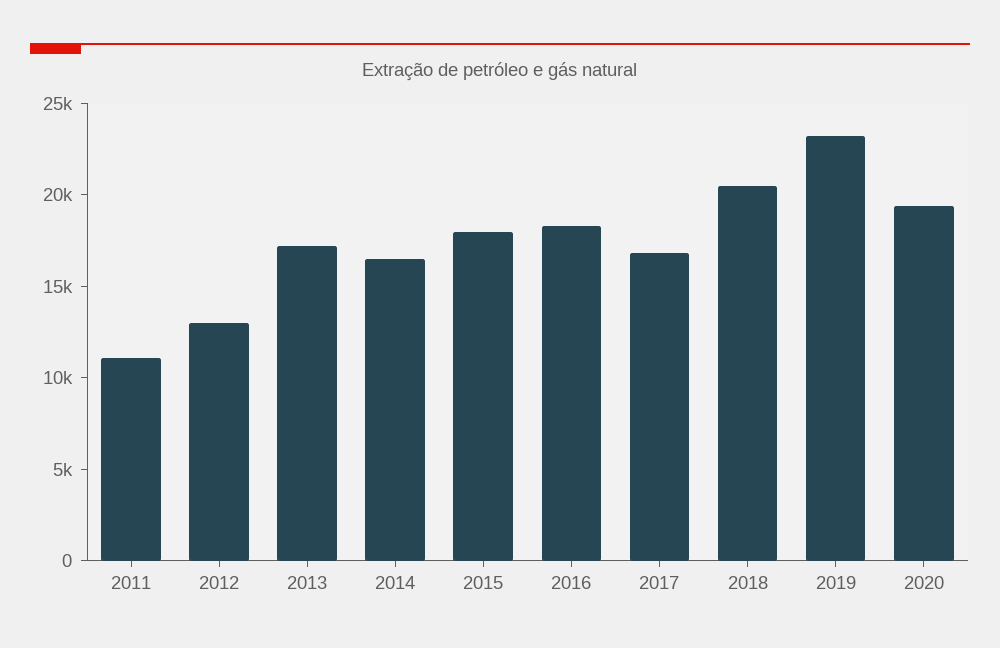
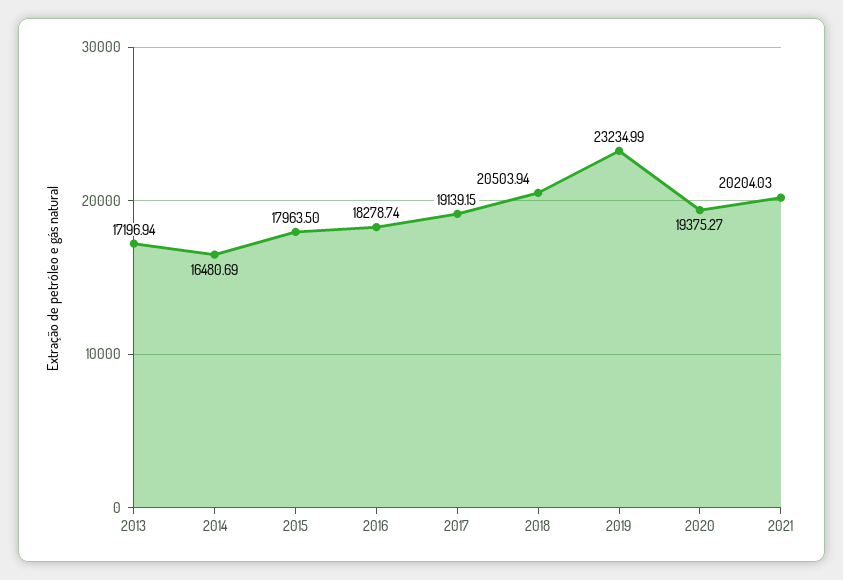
2011: 11000 -> none
2012: 13000 -> none
2017: 17000 -> 19139.15
2021: none -> 20204.03

